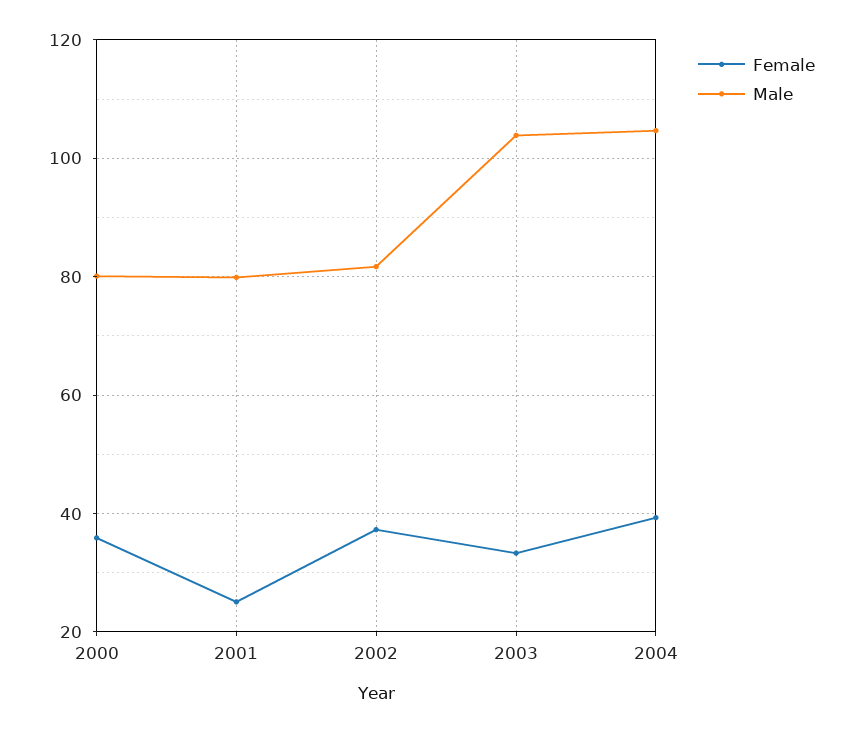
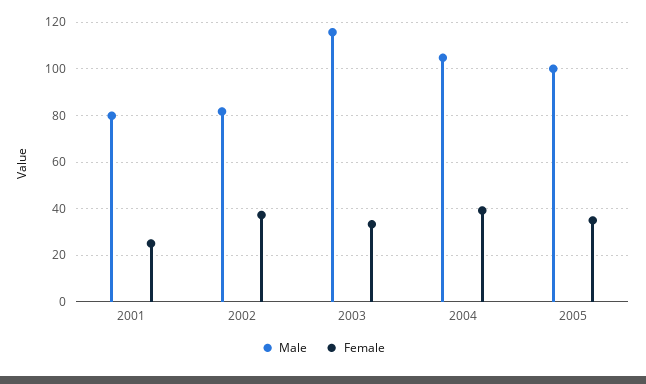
Female, 2000: 36 -> none
Male, 2000: 80 -> none
Male, 2003: 104 -> 115
Male, 2005: none -> 100
Female, 2005: none -> 35

